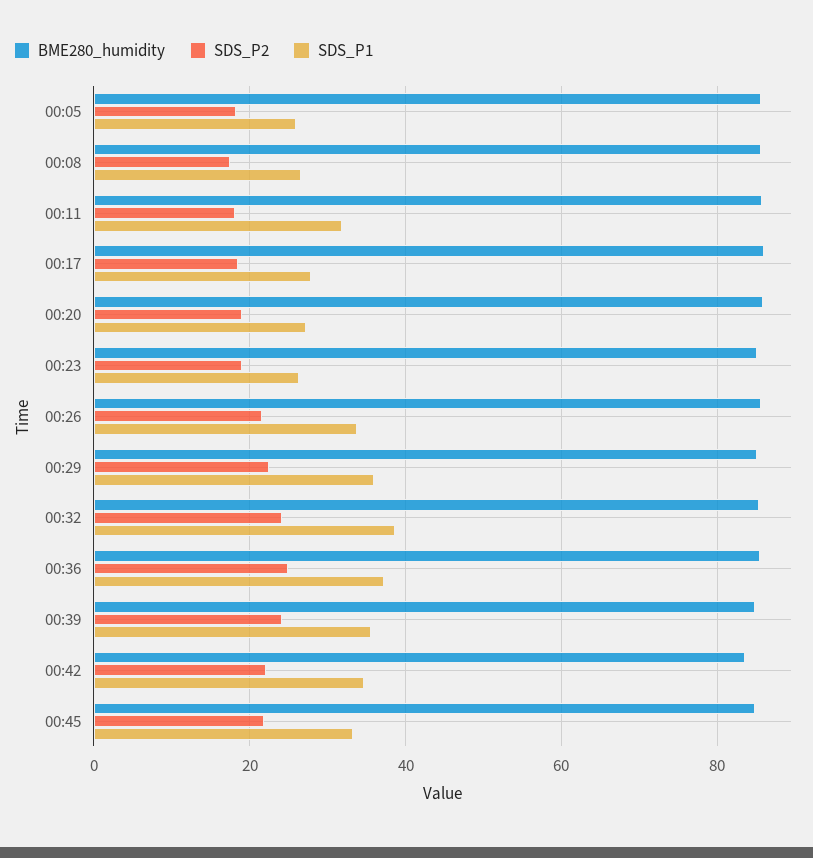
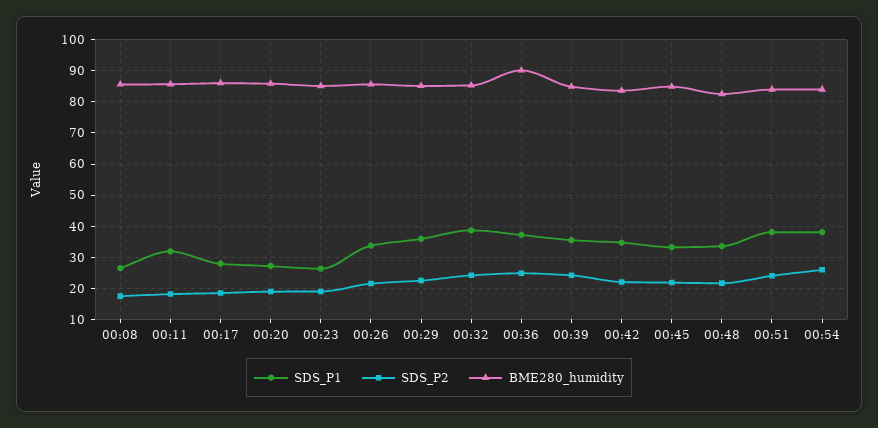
BME280_humidity, 00:05: 86 -> none
SDS_P2, 00:05: 18 -> none
SDS_P1, 00:05: 26 -> none
BME280_humidity, 00:36: 86 -> 90
SDS_P1, 00:48: none -> 34
SDS_P2, 00:48: none -> 22
BME280_humidity, 00:48: none -> 82
SDS_P1, 00:51: none -> 38
SDS_P2, 00:51: none -> 24
BME280_humidity, 00:51: none -> 84
SDS_P1, 00:54: none -> 38
SDS_P2, 00:54: none -> 26
BME280_humidity, 00:54: none -> 84

